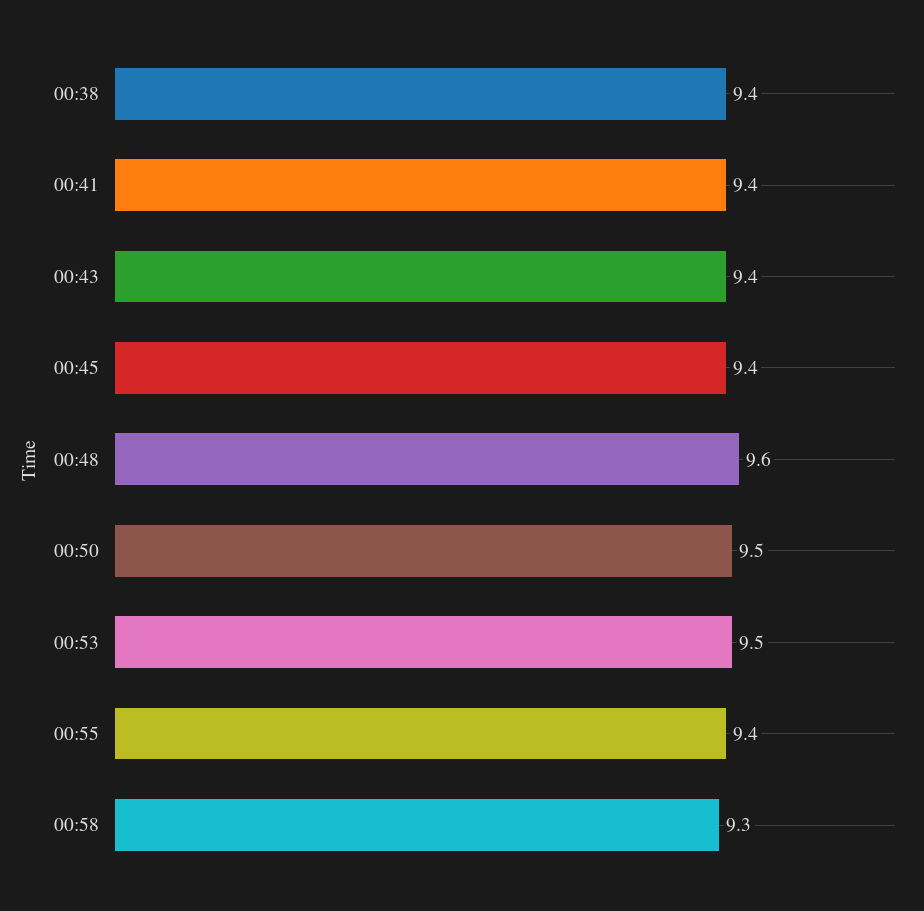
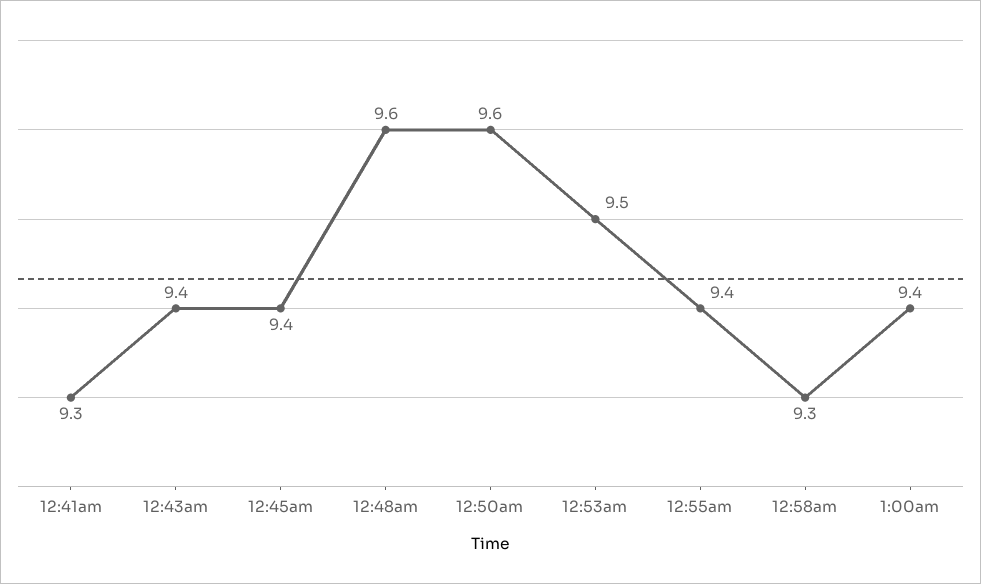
00:38: 9.4 -> none
00:41: 9.4 -> 9.3
00:50: 9.5 -> 9.6
1:00am: none -> 9.4

